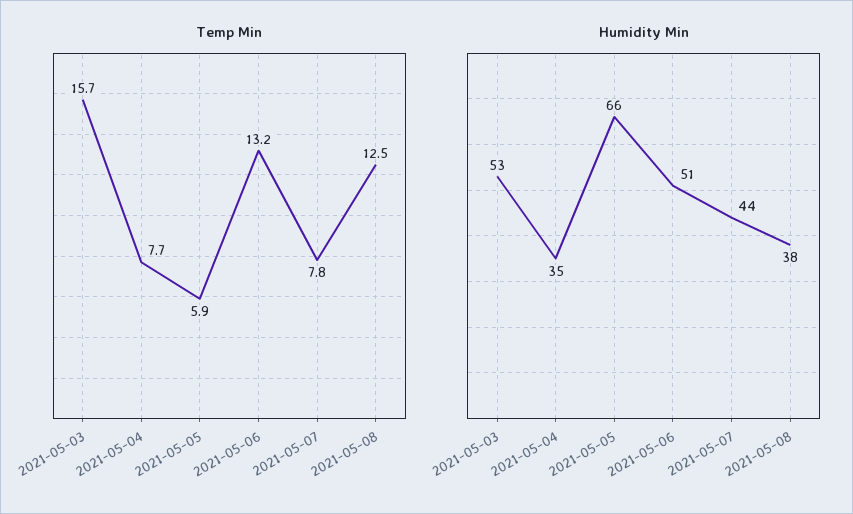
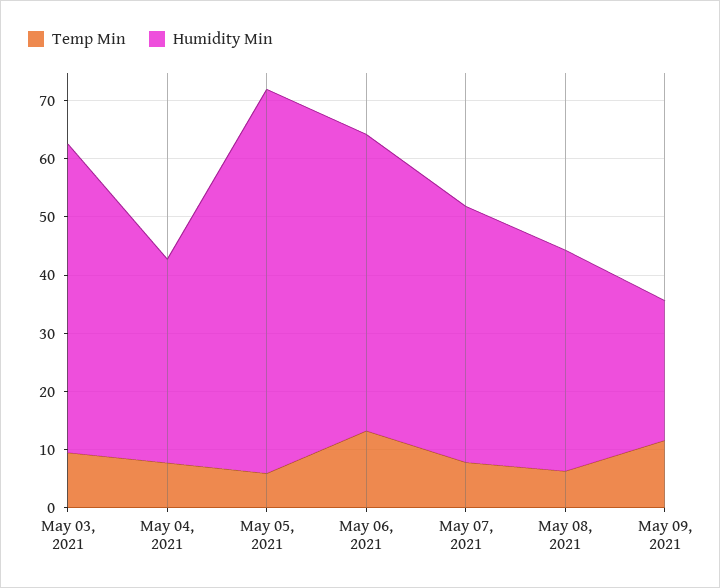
Temp Min, 2021-05-03: 15.7 -> 10
Temp Min, 2021-05-08: 12.5 -> 6
Temp Min, May 09, 2021: none -> 12
Humidity Min, May 09, 2021: none -> 24

